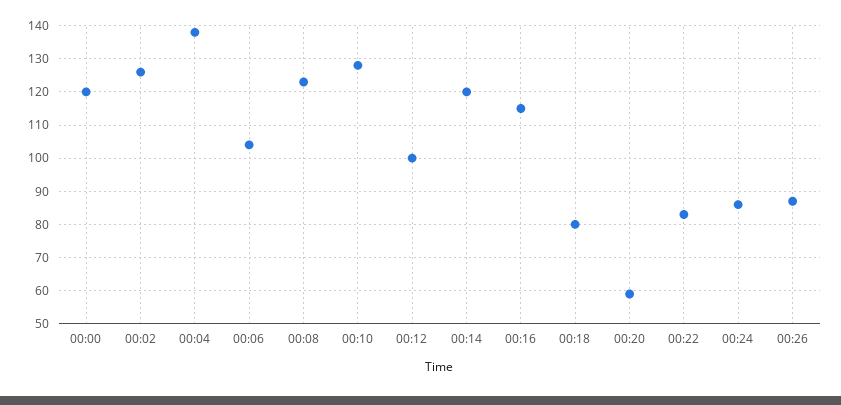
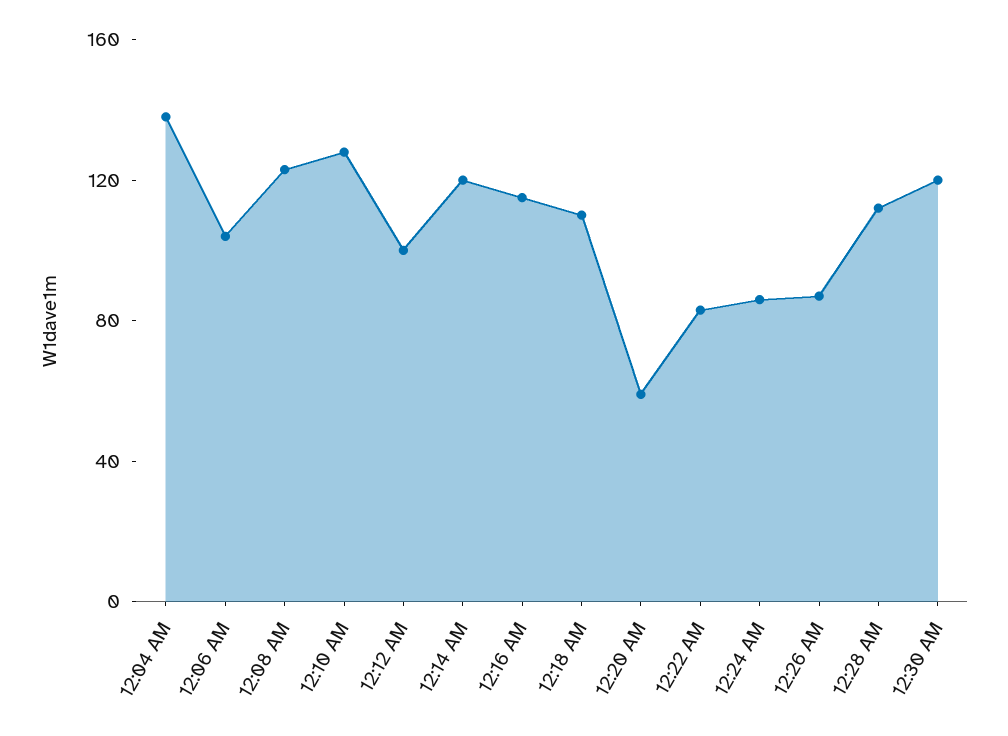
00:00: 120 -> none
00:02: 125 -> none
00:18: 80 -> 110
12:28 AM: none -> 110
12:30 AM: none -> 120

